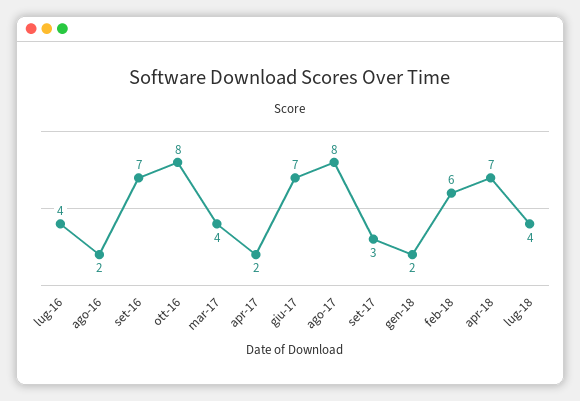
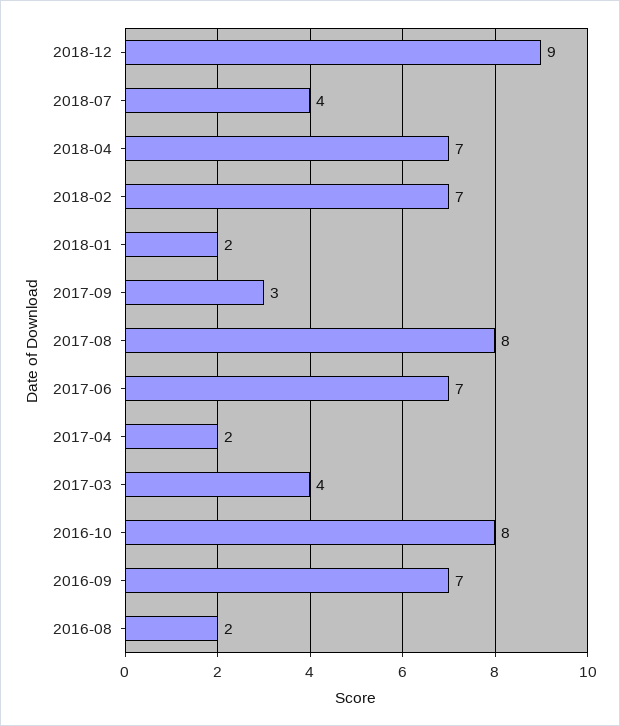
lug-16: 4 -> none
feb-18: 6 -> 7
2018-12: none -> 9

